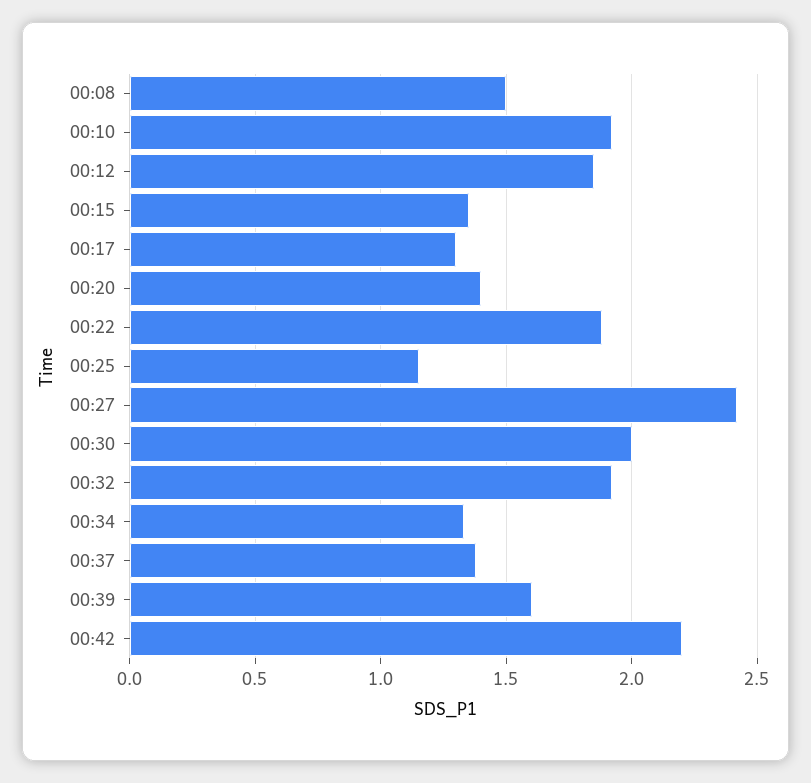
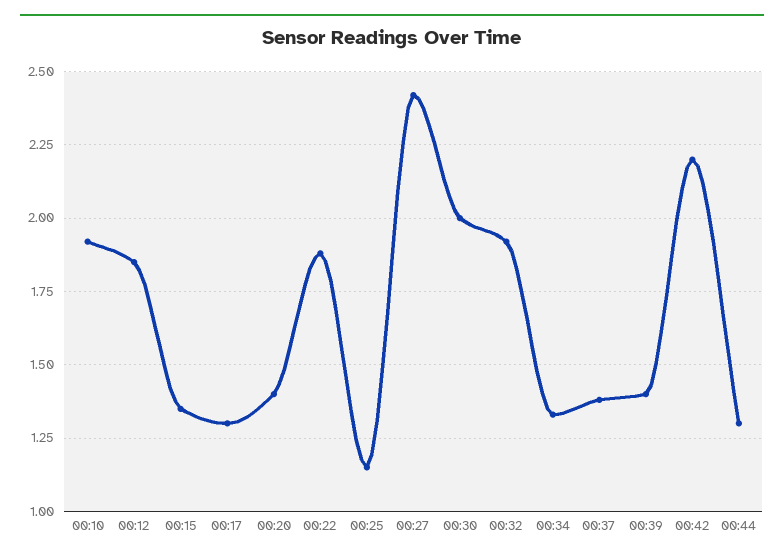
00:08: 1.5 -> none
00:39: 1.6 -> 1.4
00:44: none -> 1.3

